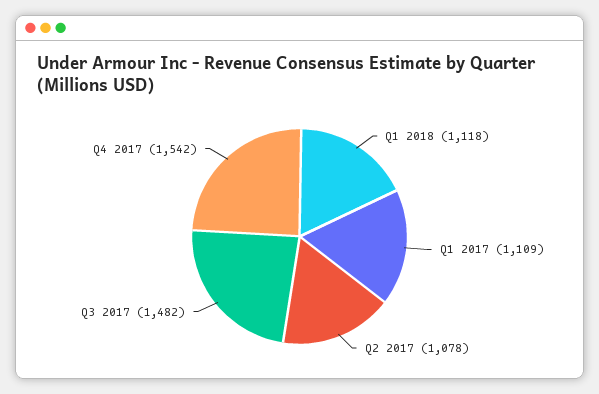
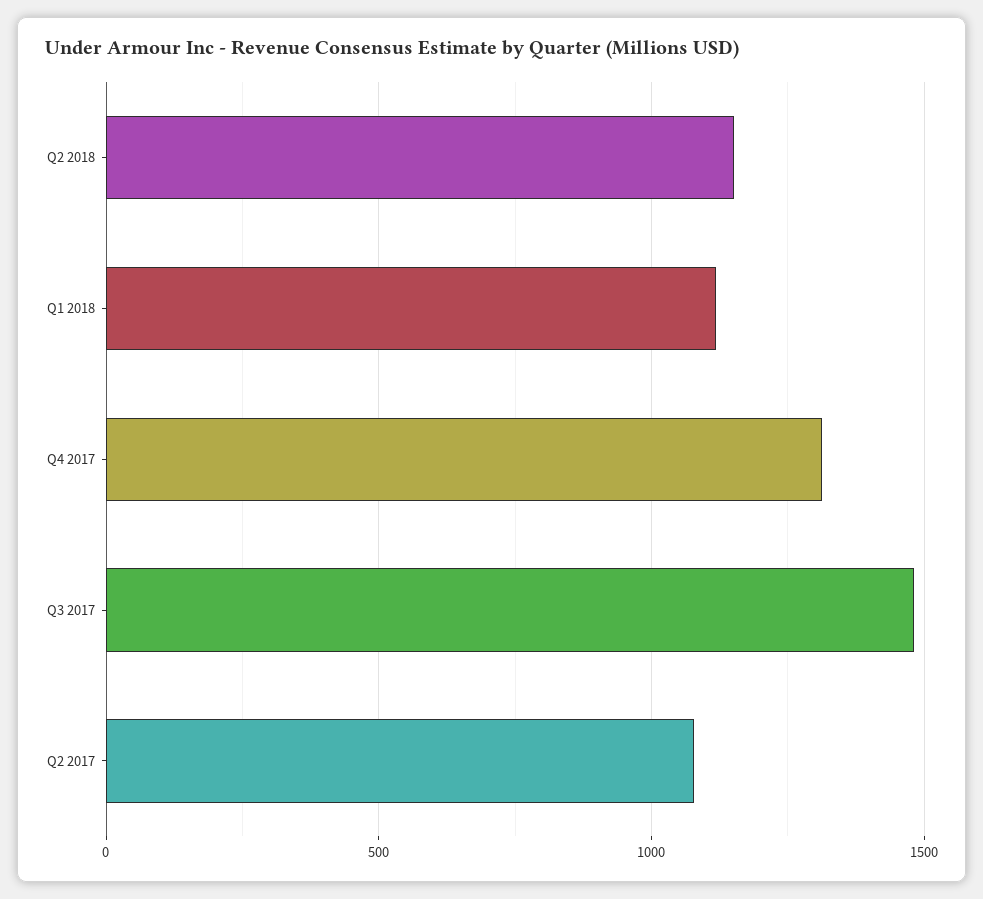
Q1 2017: 1109 -> none
Q4 2017: 1542 -> 1300
Q2 2018: none -> 1150

